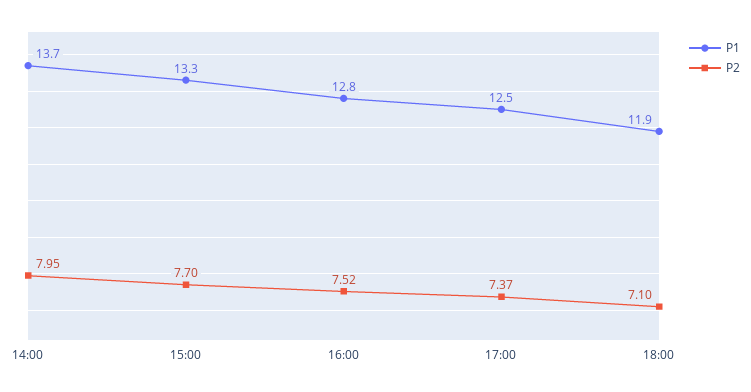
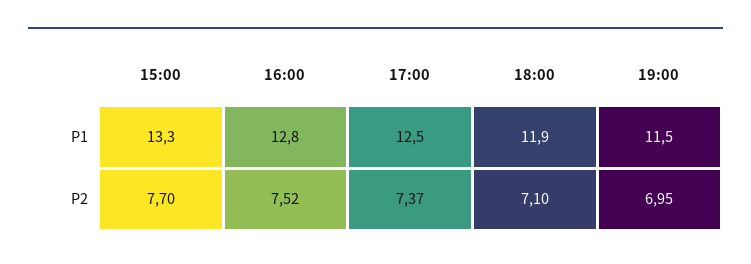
P1, 14:00: 13.7 -> none
P2, 14:00: 7.95 -> none
P1, 19:00: none -> 11.5
P2, 19:00: none -> 6.95

